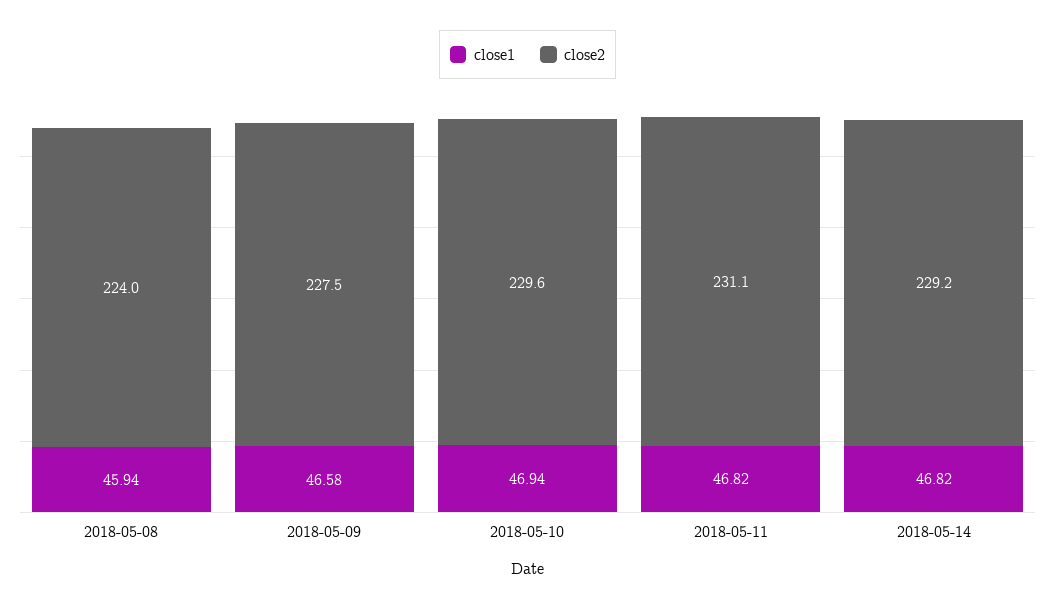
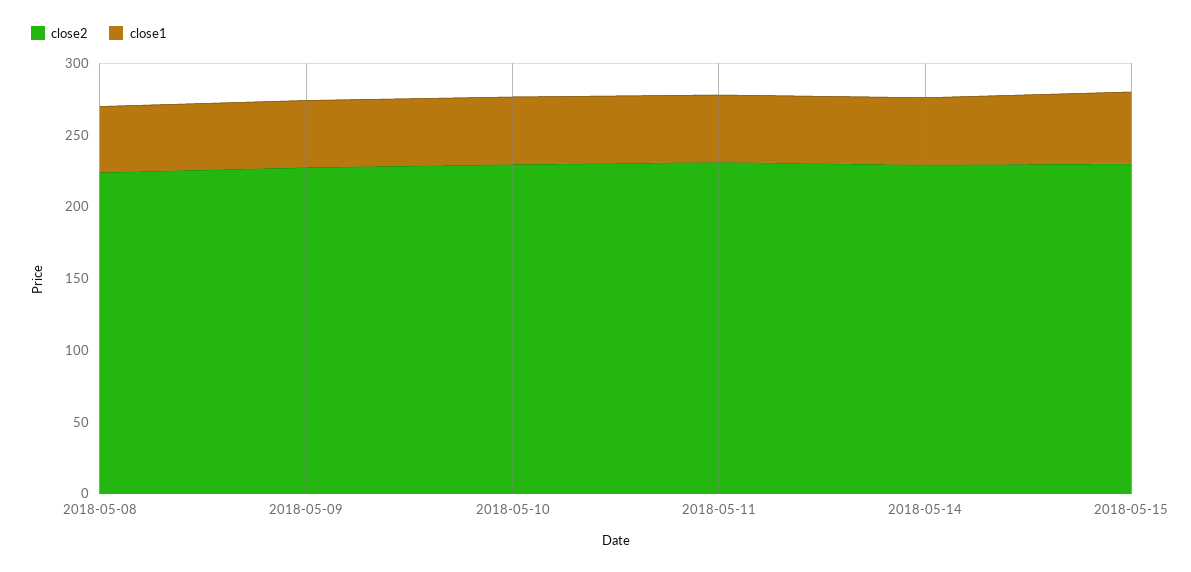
close2, 2018-05-15: none -> 230
close1, 2018-05-15: none -> 50

